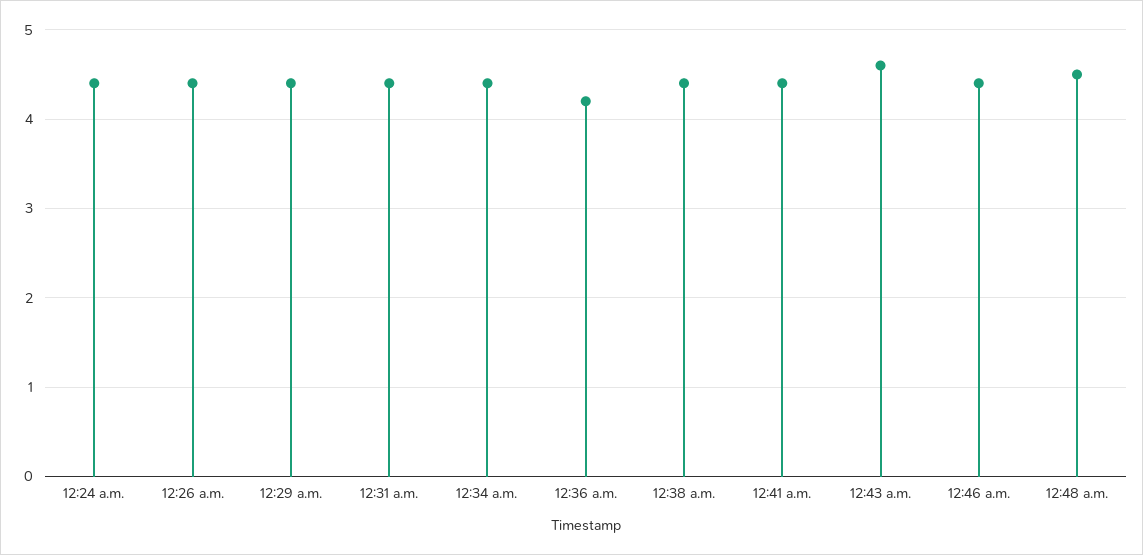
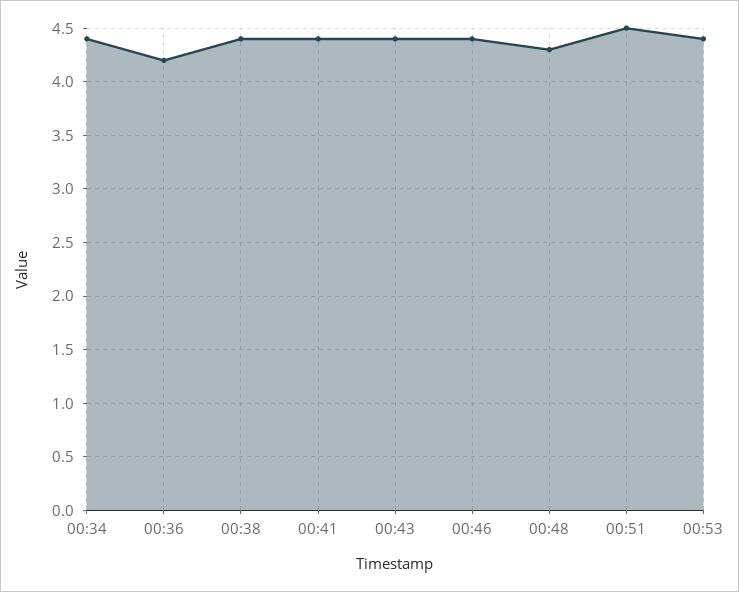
12:24 a.m.: 4.4 -> none
12:26 a.m.: 4.4 -> none
12:29 a.m.: 4.4 -> none
12:31 a.m.: 4.4 -> none
12:43 a.m.: 4.6 -> 4.4
12:48 a.m.: 4.5 -> 4.3
00:51: none -> 4.5
00:53: none -> 4.4

